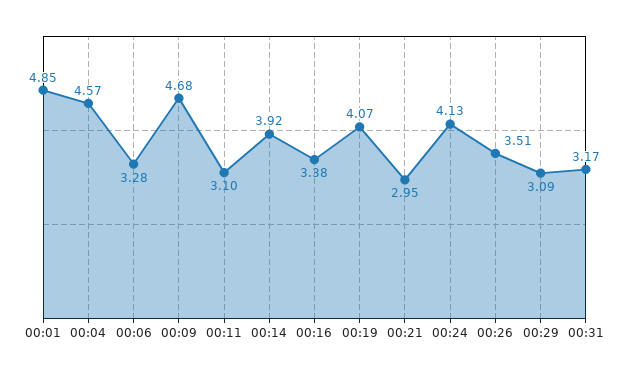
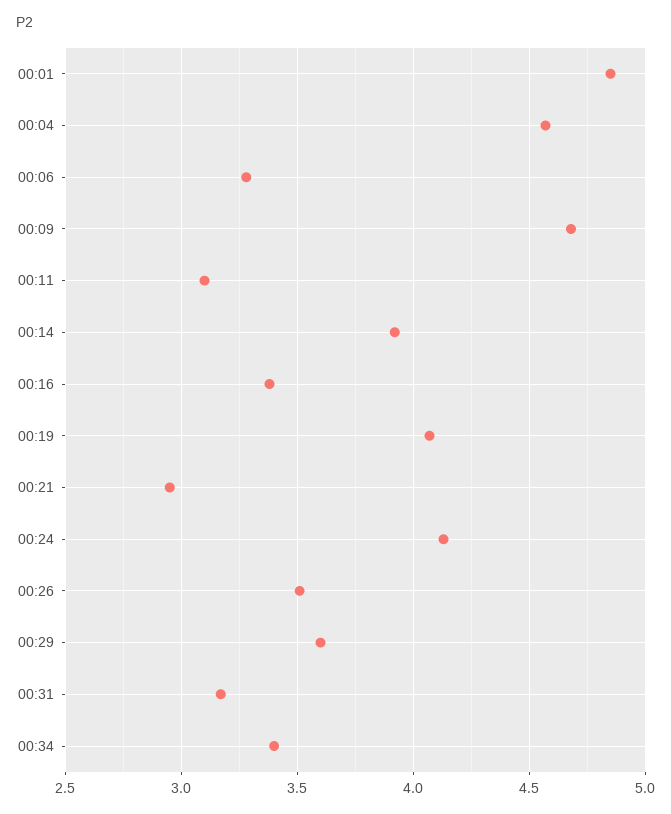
00:29: 3.09 -> 3.6
00:34: none -> 3.4

